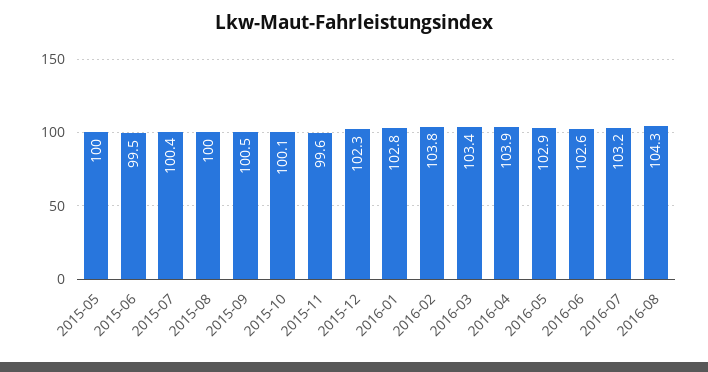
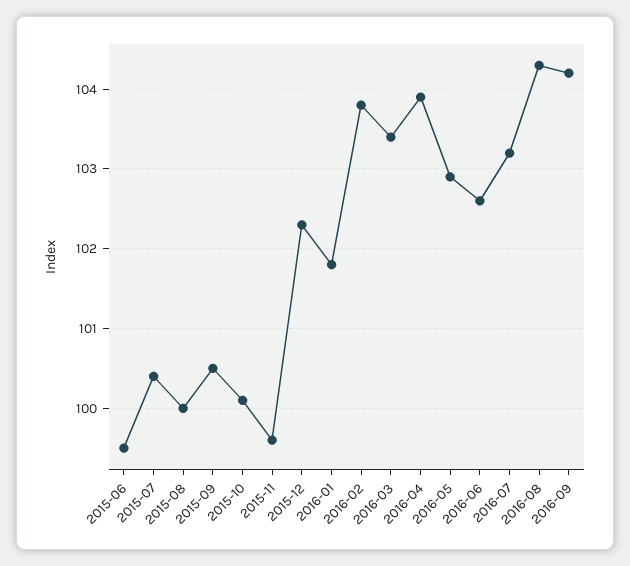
2015-05: 100 -> none
2016-01: 102.8 -> 101.8
2016-09: none -> 104.2

